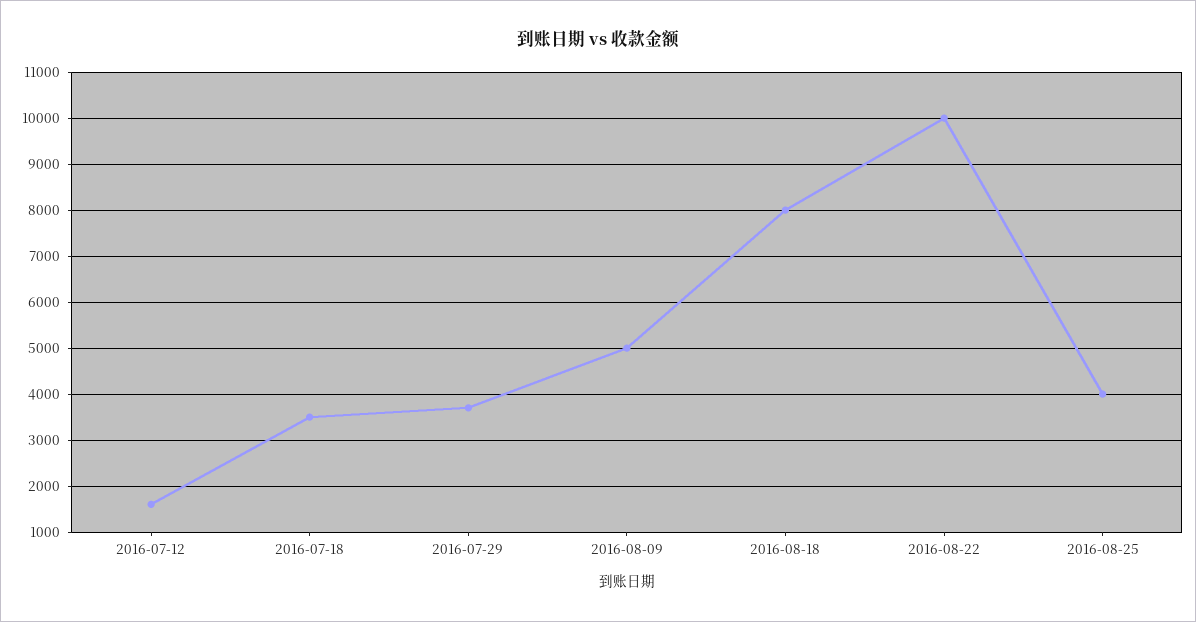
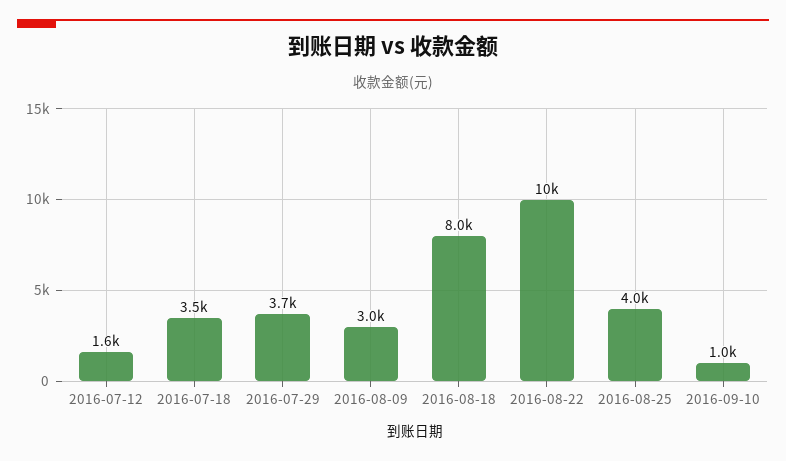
2016-08-09: 5000 -> 3000
2016-09-10: none -> 1000

